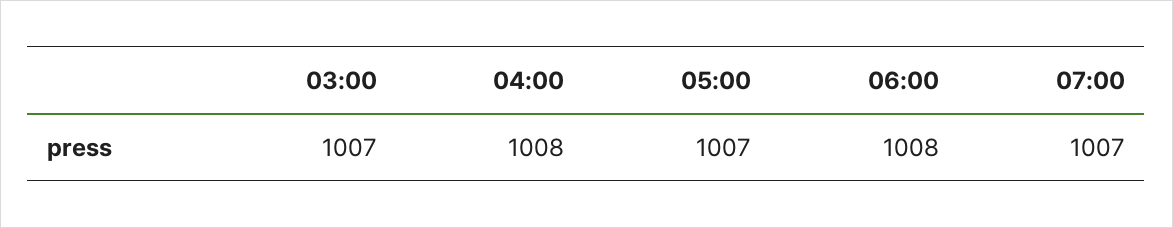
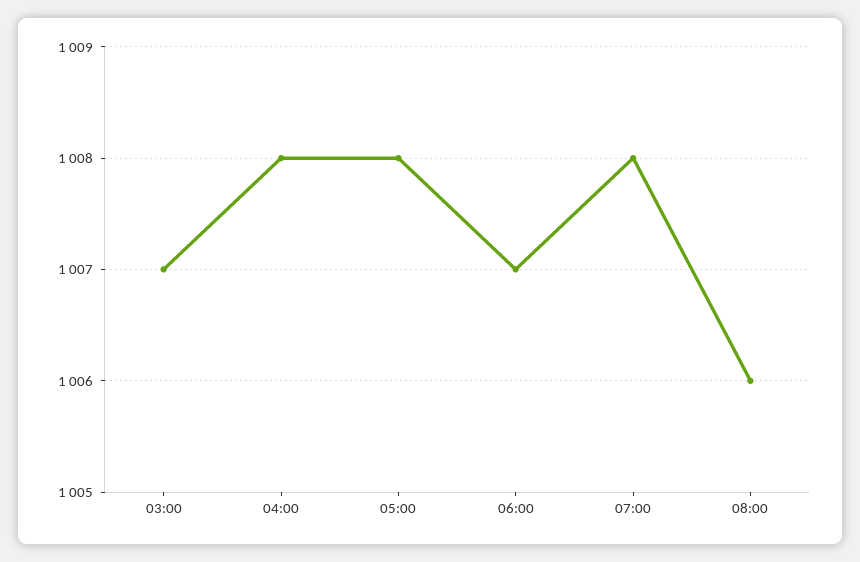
05:00: 1007 -> 1008
06:00: 1008 -> 1007
07:00: 1007 -> 1008
08:00: none -> 1006

